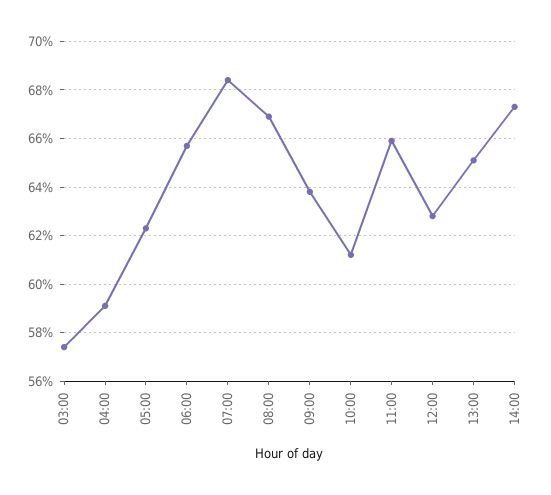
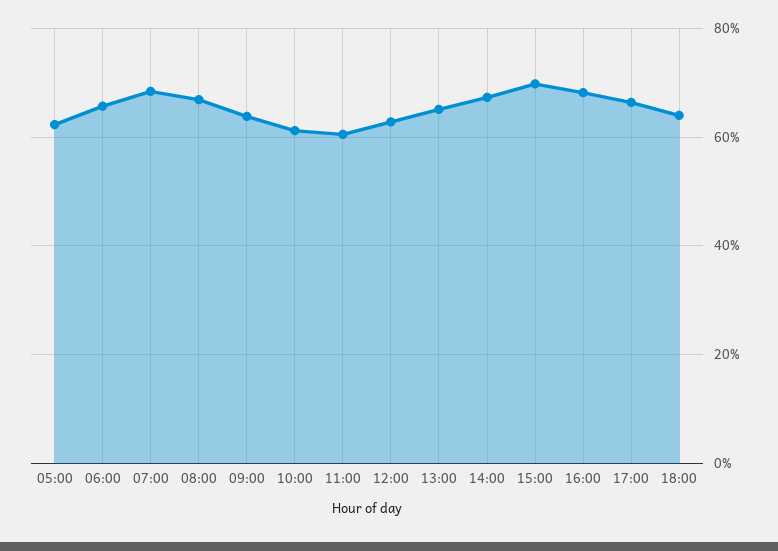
03:00: 57.5 -> none
04:00: 59 -> none
11:00: 66 -> 60
15:00: none -> 70
16:00: none -> 68
17:00: none -> 66
18:00: none -> 64

